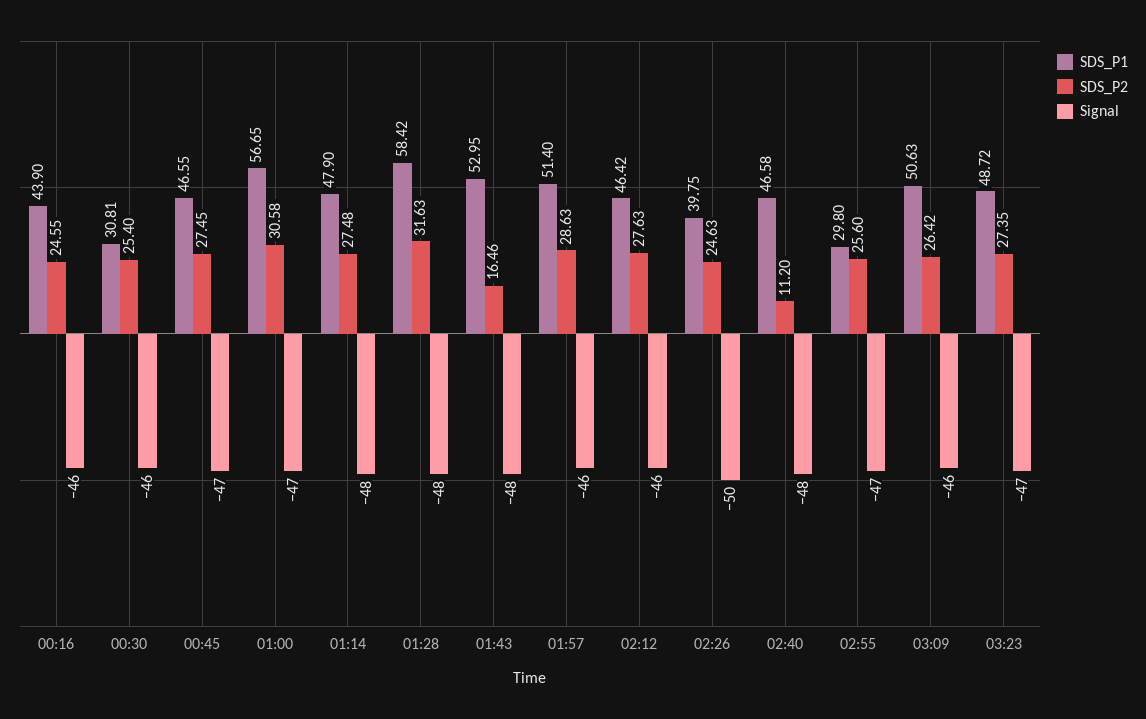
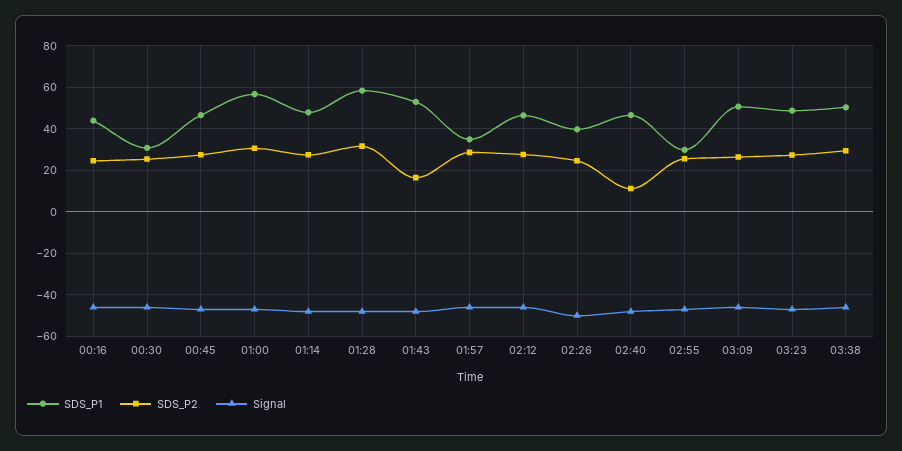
SDS_P1, 01:57: 51.4 -> 35
SDS_P1, 03:38: none -> 50
SDS_P2, 03:38: none -> 30
Signal, 03:38: none -> -45

